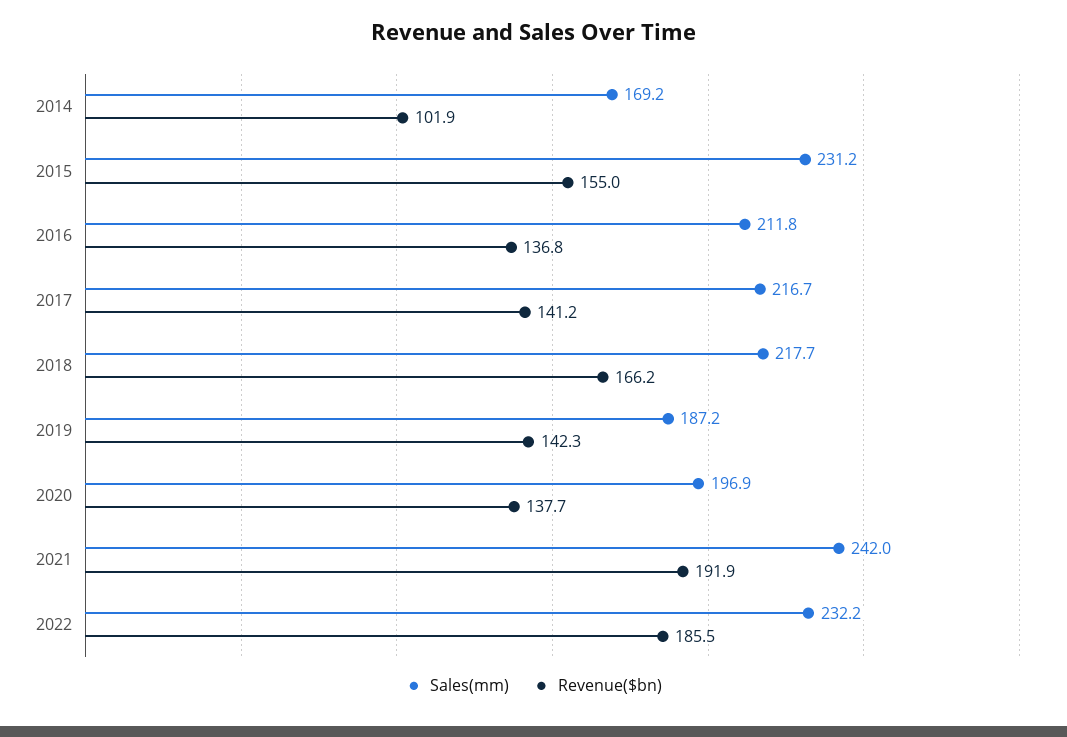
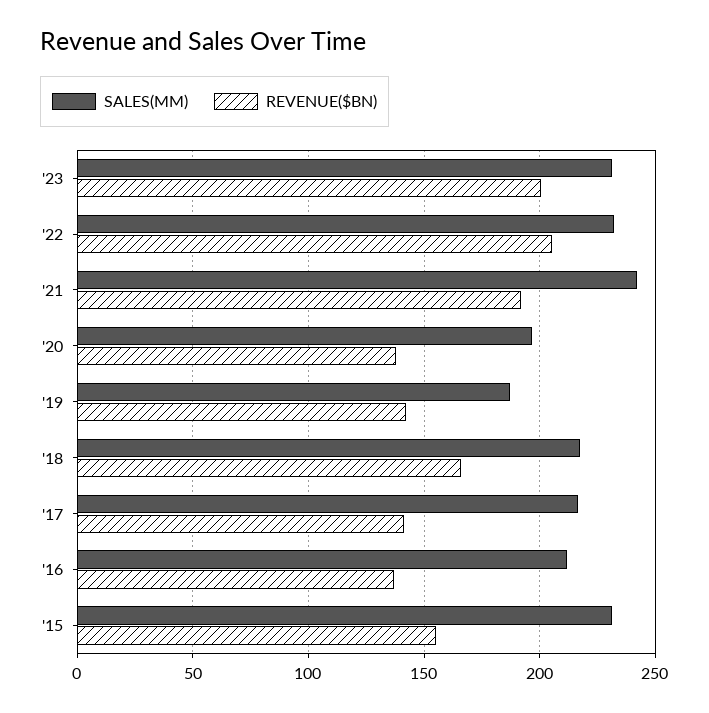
Sales(mm), 2014: 169.2 -> none
Revenue($bn), 2014: 101.9 -> none
Revenue($bn), 2022: 185.5 -> 205
Sales(mm), '23: none -> 230
Revenue($bn), '23: none -> 200

